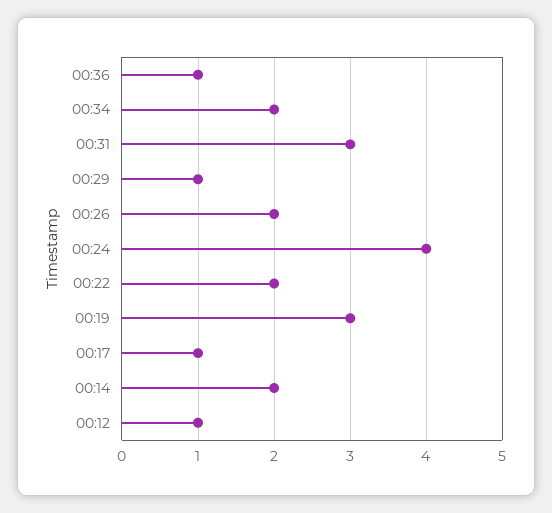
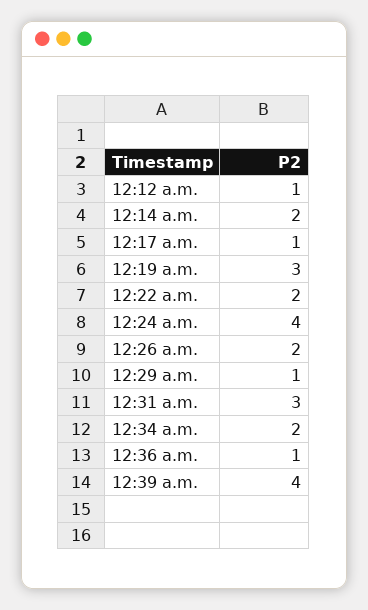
12:39 a.m.: none -> 4

